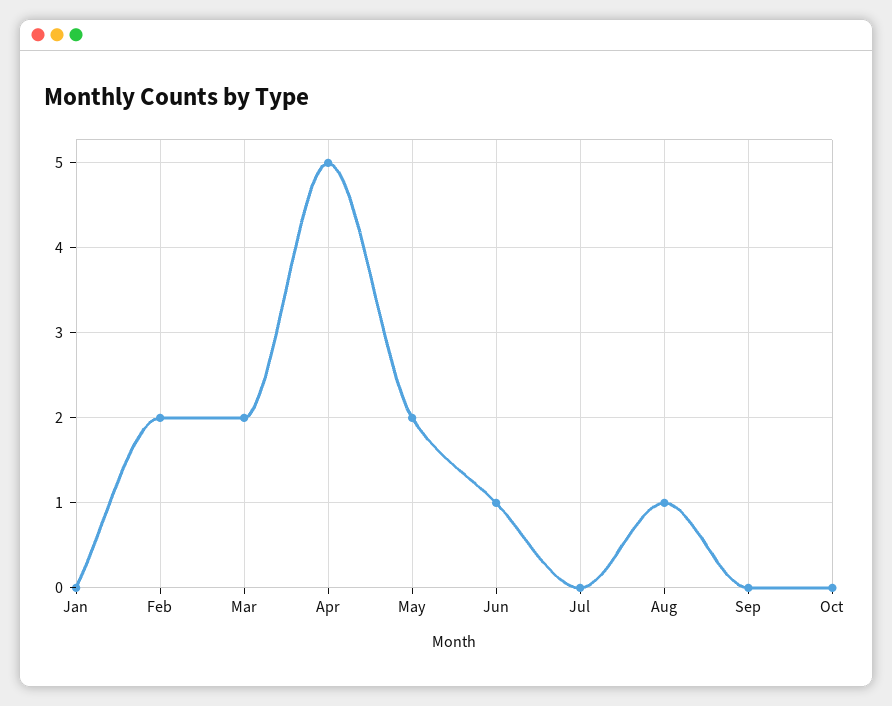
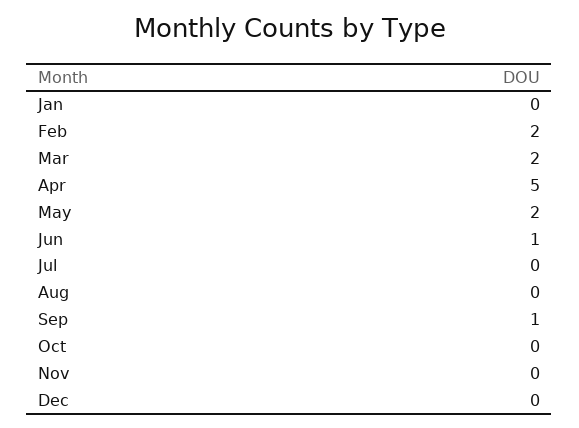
Aug: 1 -> 0
Sep: 0 -> 1
Nov: none -> 0
Dec: none -> 0

